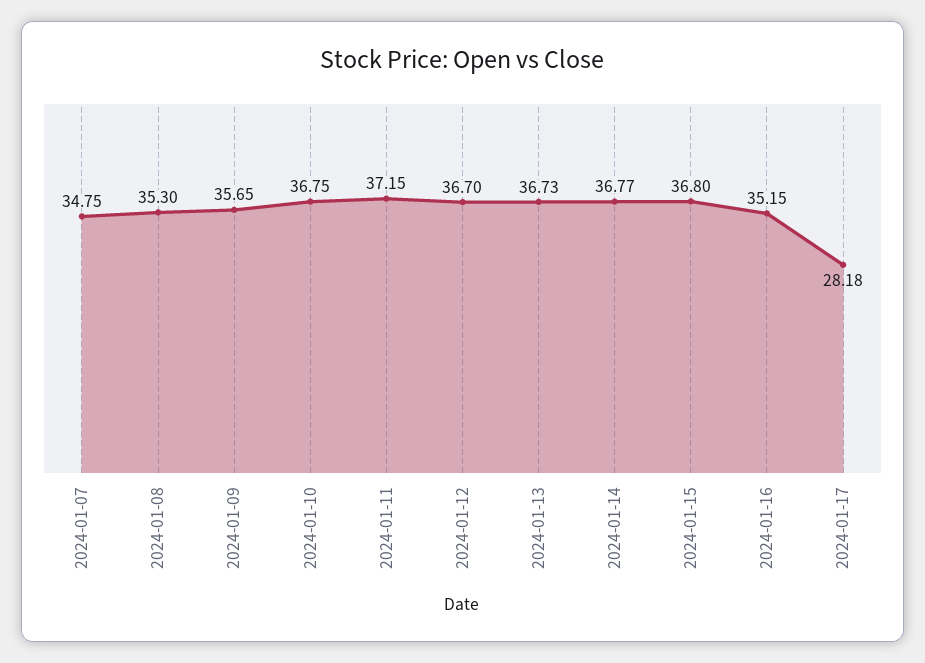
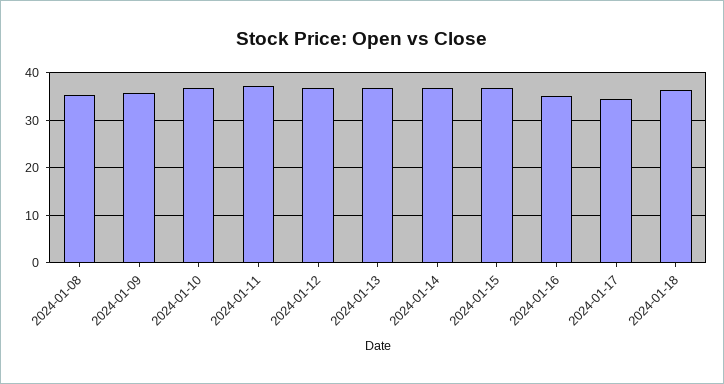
2024-01-07: 34.75 -> none
2024-01-17: 28.18 -> 34
2024-01-18: none -> 36

